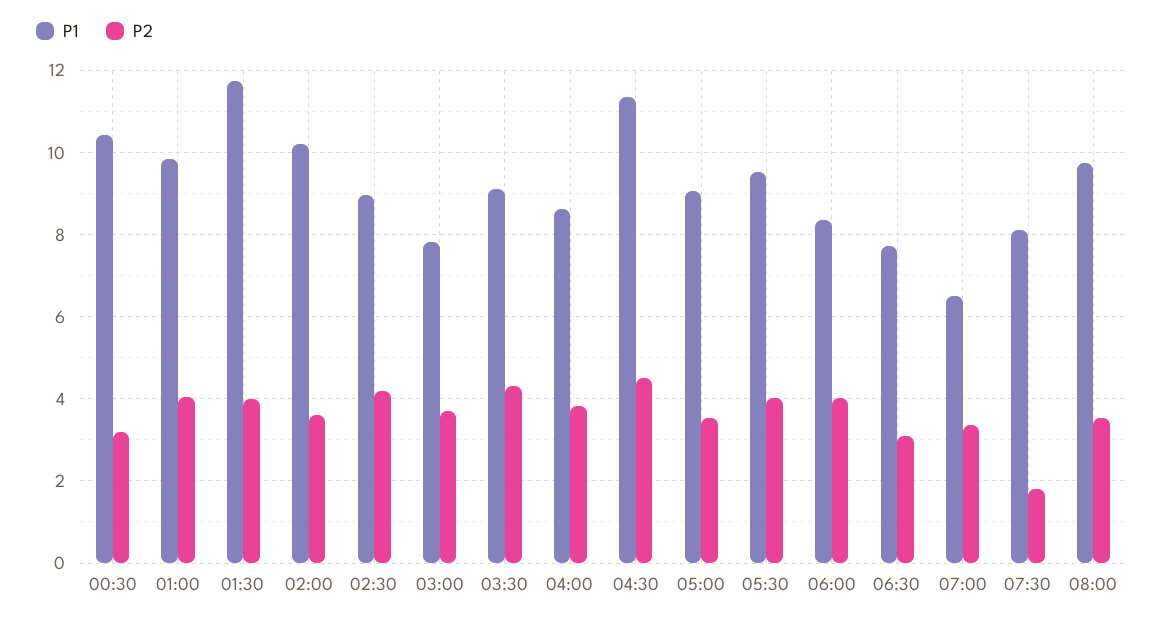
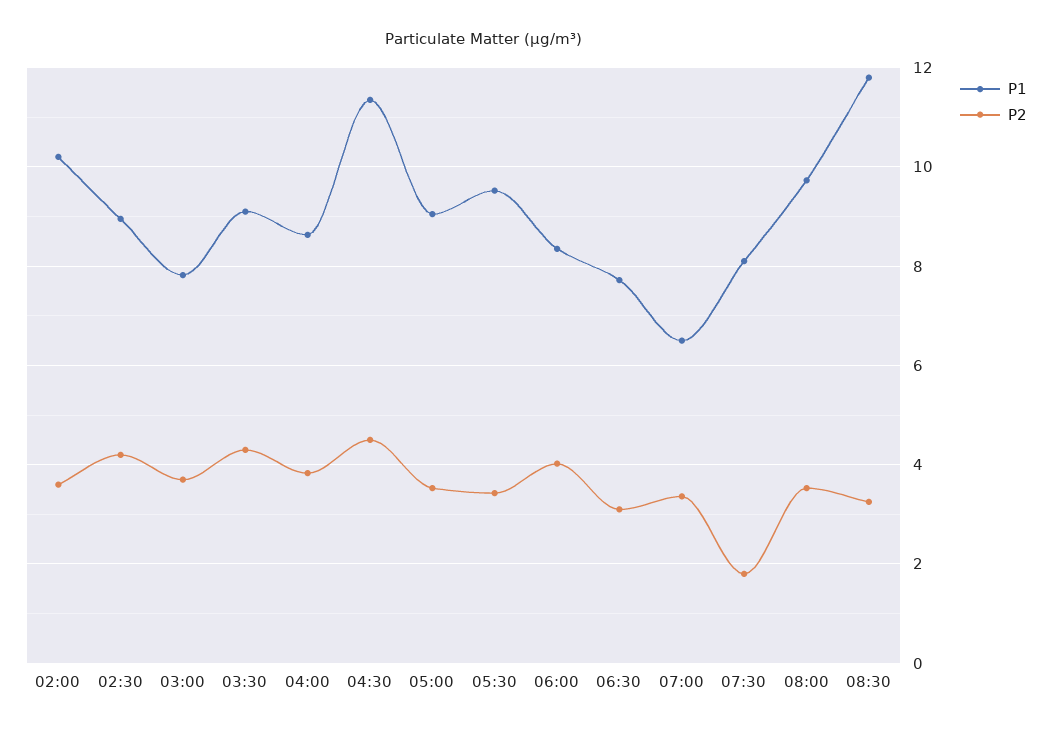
P1, 00:30: 10.4 -> none
P2, 00:30: 3.2 -> none
P1, 01:00: 9.8 -> none
P2, 01:00: 4 -> none
P1, 01:30: 11.8 -> none
P2, 01:30: 4 -> none
P2, 05:30: 4 -> 3.4
P1, 08:30: none -> 11.8
P2, 08:30: none -> 3.2

